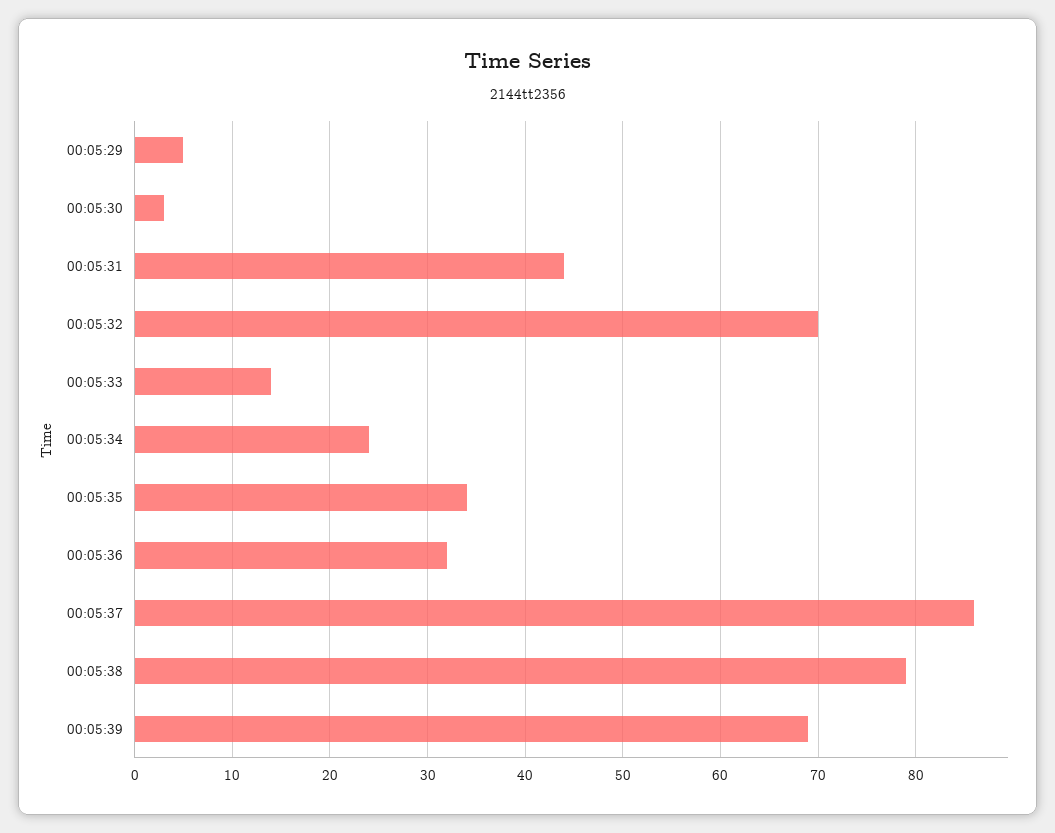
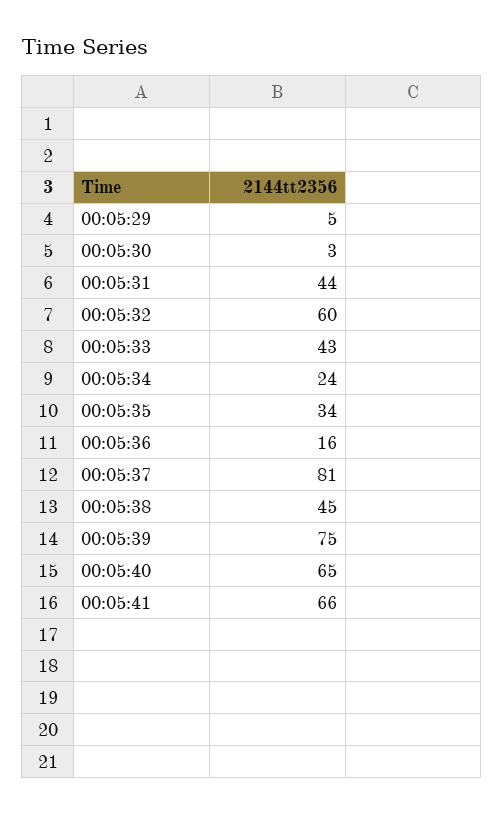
00:05:32: 70 -> 60
00:05:33: 14 -> 43
00:05:36: 32 -> 16
00:05:37: 86 -> 81
00:05:38: 79 -> 45
00:05:39: 69 -> 75
00:05:40: none -> 65
00:05:41: none -> 66

